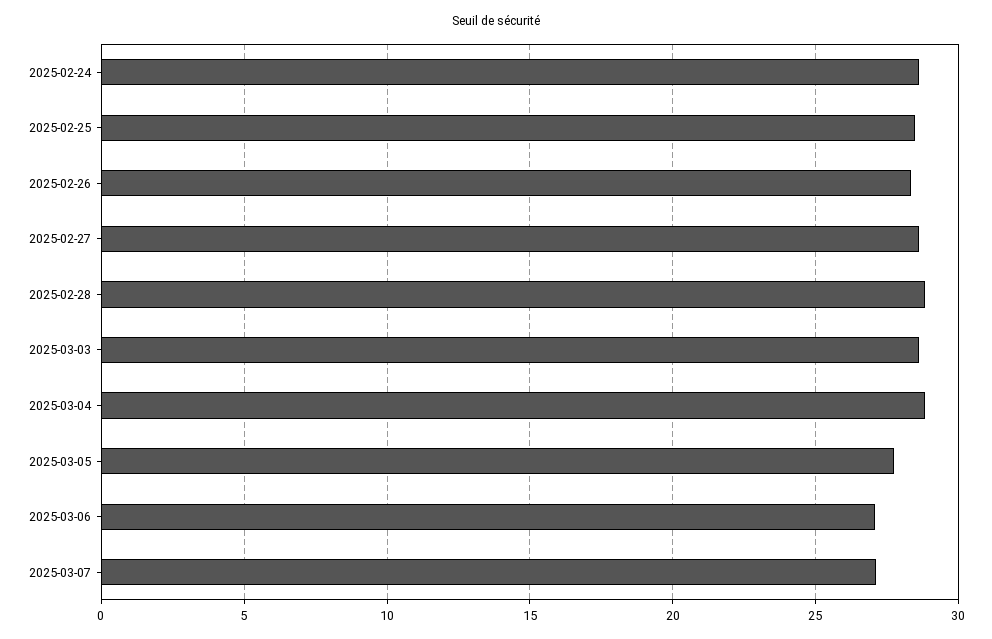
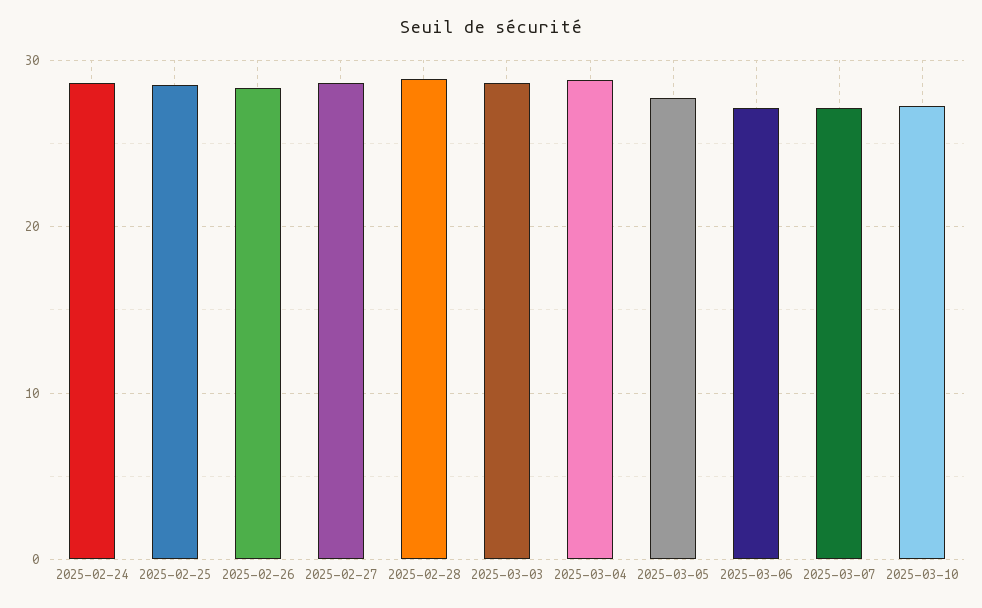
2025-03-10: none -> 27

